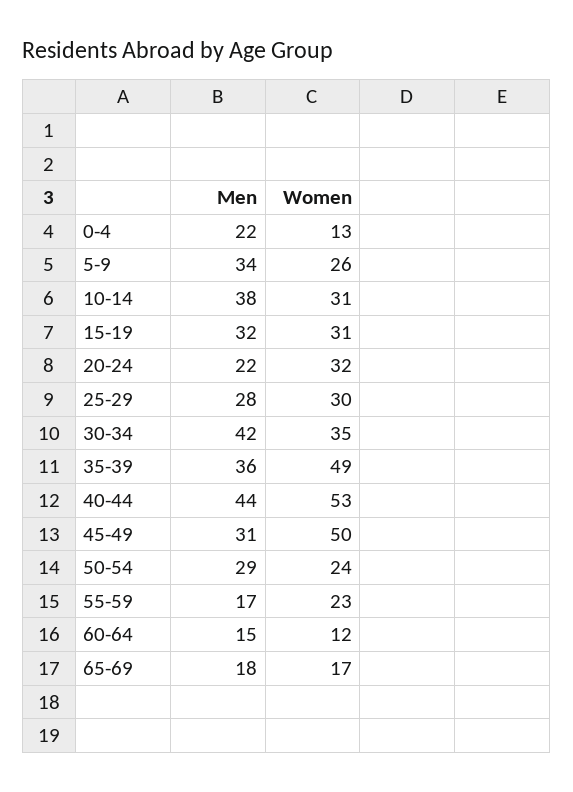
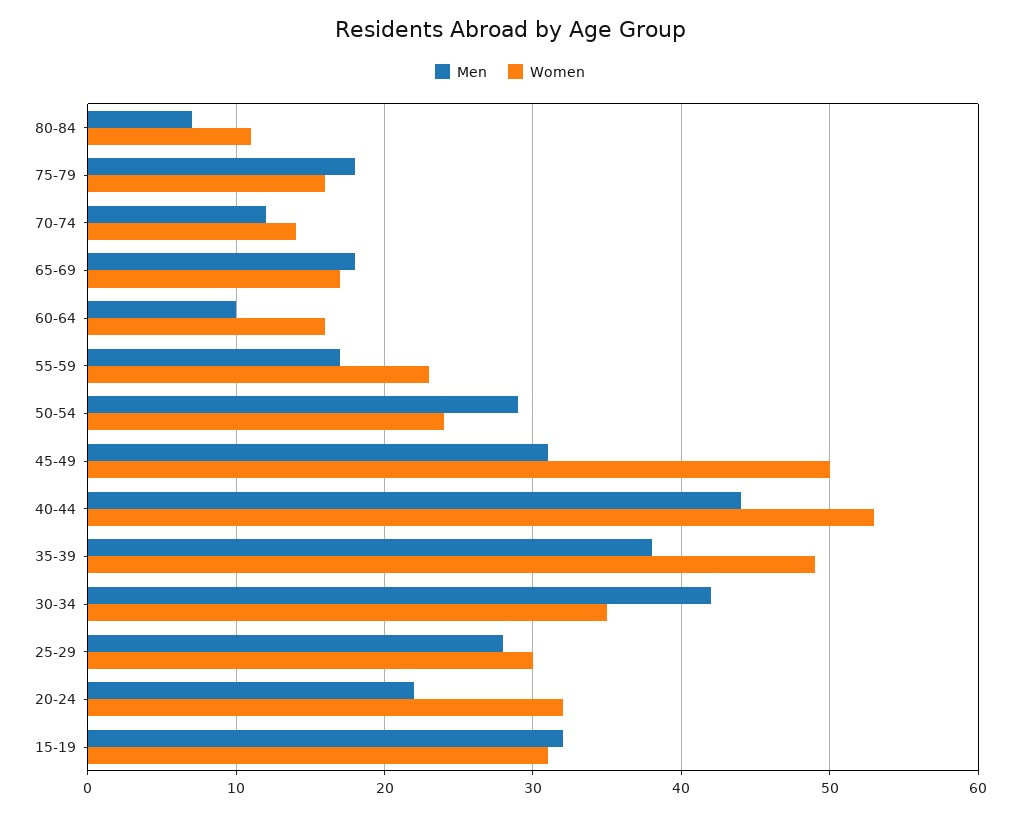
Men, 0-4: 22 -> none
Women, 0-4: 13 -> none
Men, 5-9: 34 -> none
Women, 5-9: 26 -> none
Men, 10-14: 38 -> none
Women, 10-14: 31 -> none
Men, 35-39: 36 -> 38
Men, 60-64: 15 -> 10
Women, 60-64: 12 -> 16
Men, 80-84: none -> 7
Women, 80-84: none -> 11
Men, 75-79: none -> 18
Women, 75-79: none -> 16
Men, 70-74: none -> 12
Women, 70-74: none -> 14

